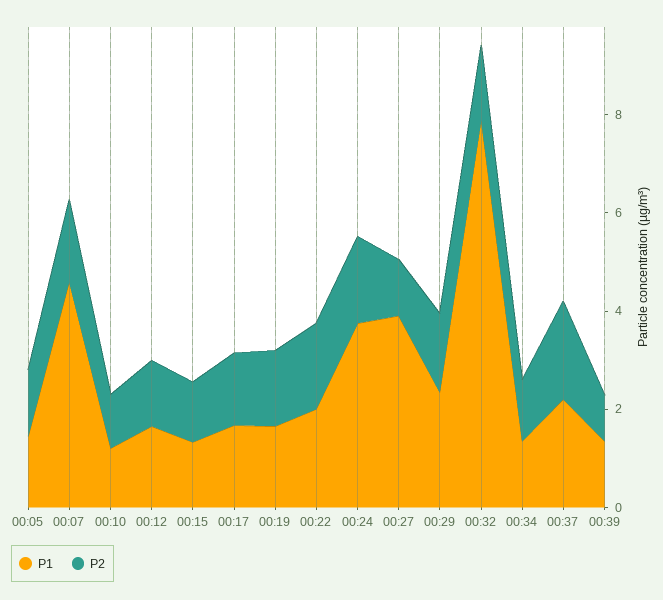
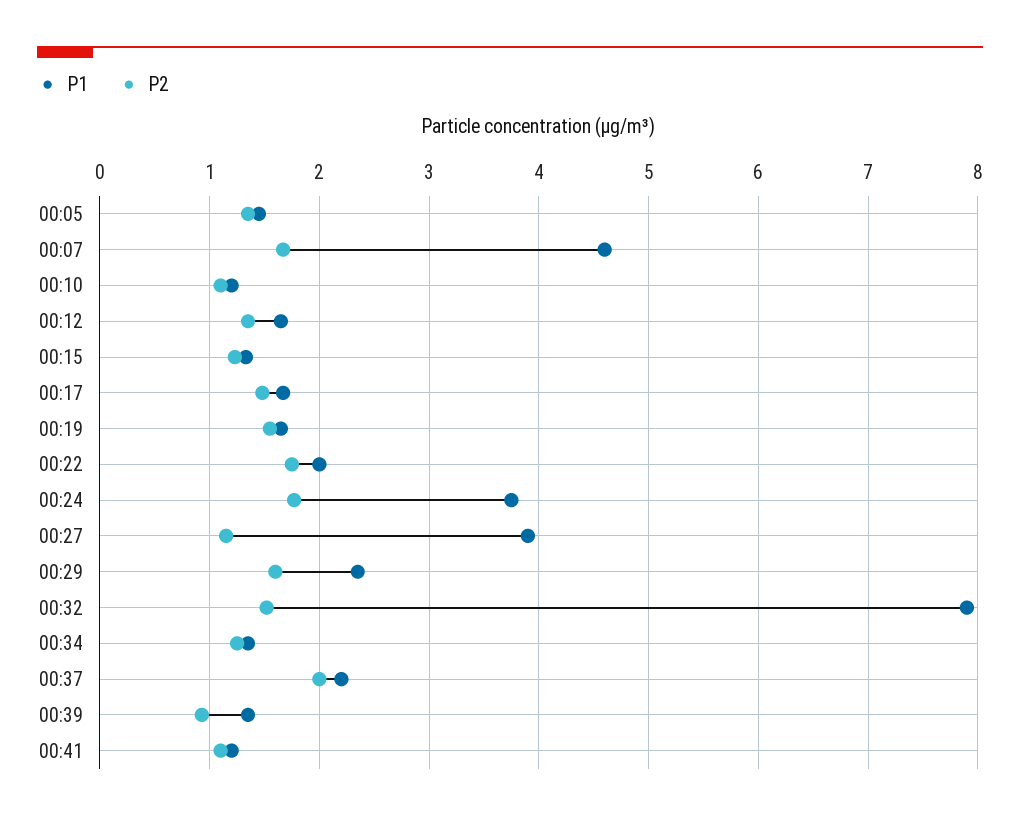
P1, 00:41: none -> 1.2
P2, 00:41: none -> 1.1

